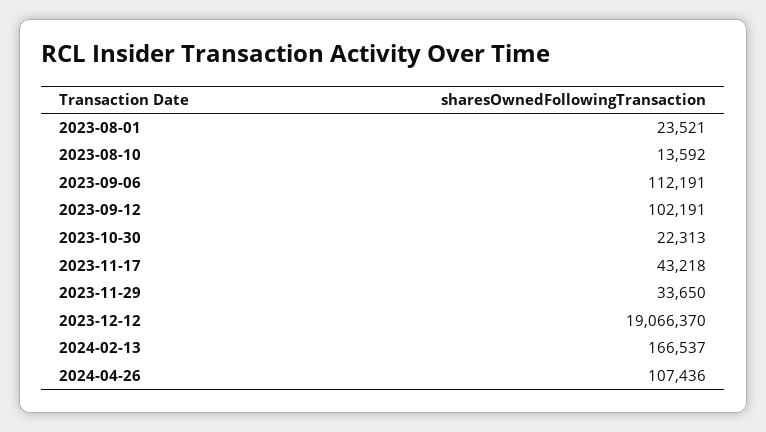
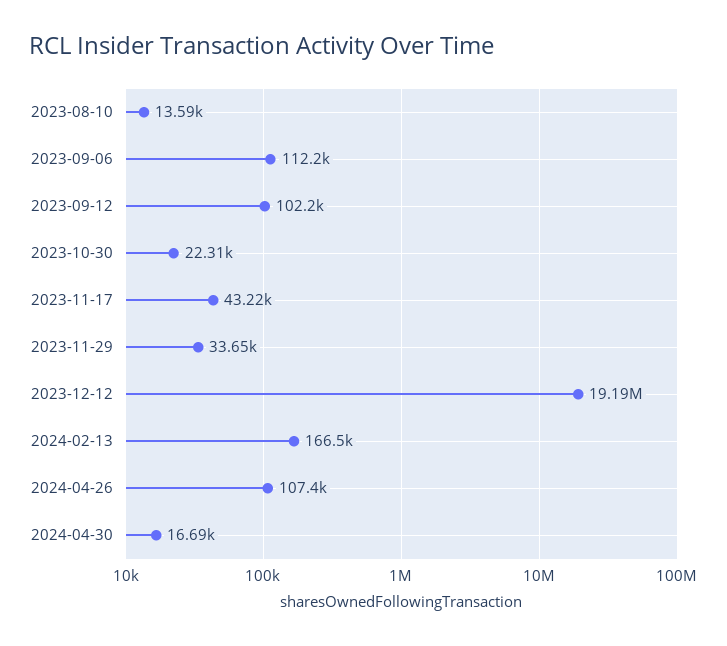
2023-08-01: 23521 -> none
2023-12-12: 19066370 -> 19190000
2024-04-30: none -> 16690

